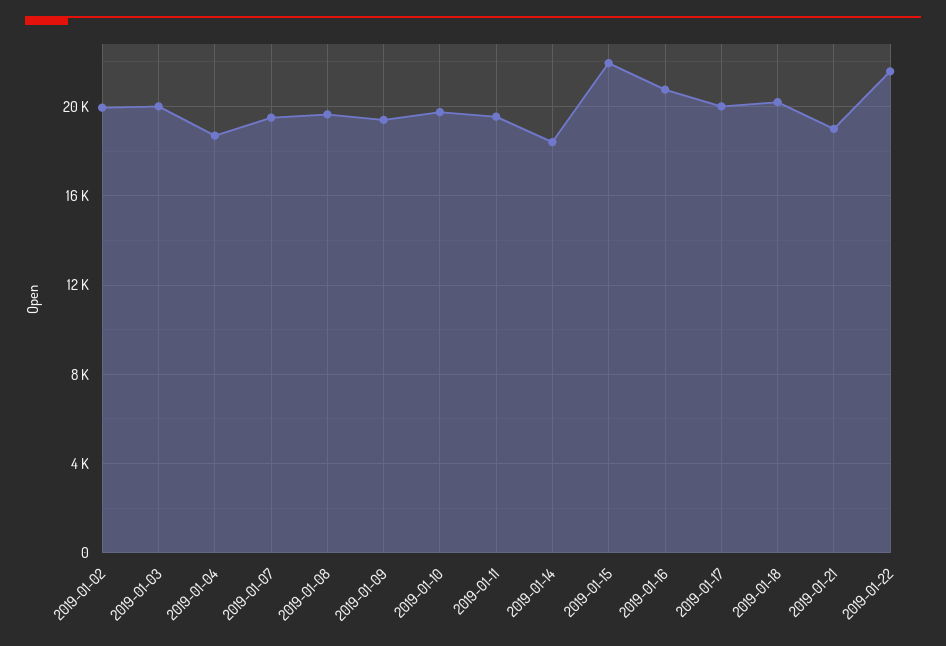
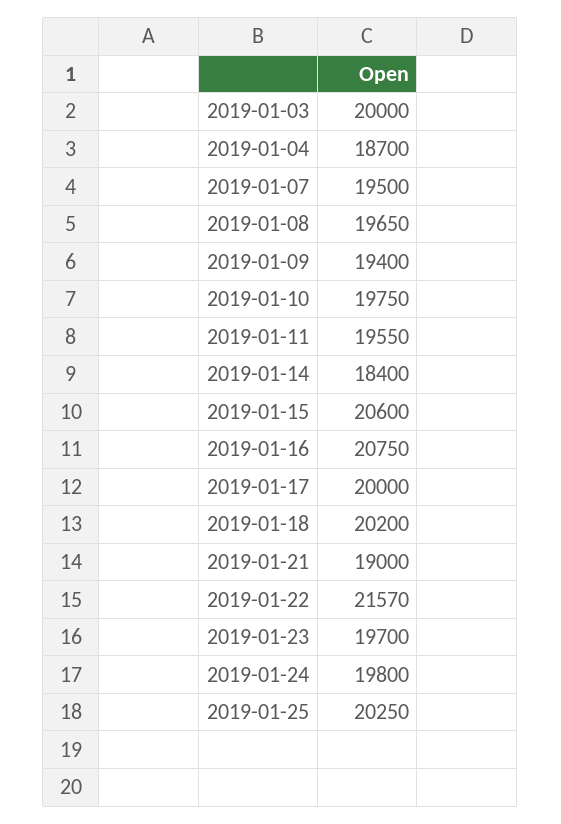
2019-01-02: 20000 -> none
2019-01-15: 22000 -> 20600
2019-01-23: none -> 19700
2019-01-24: none -> 19800
2019-01-25: none -> 20250

